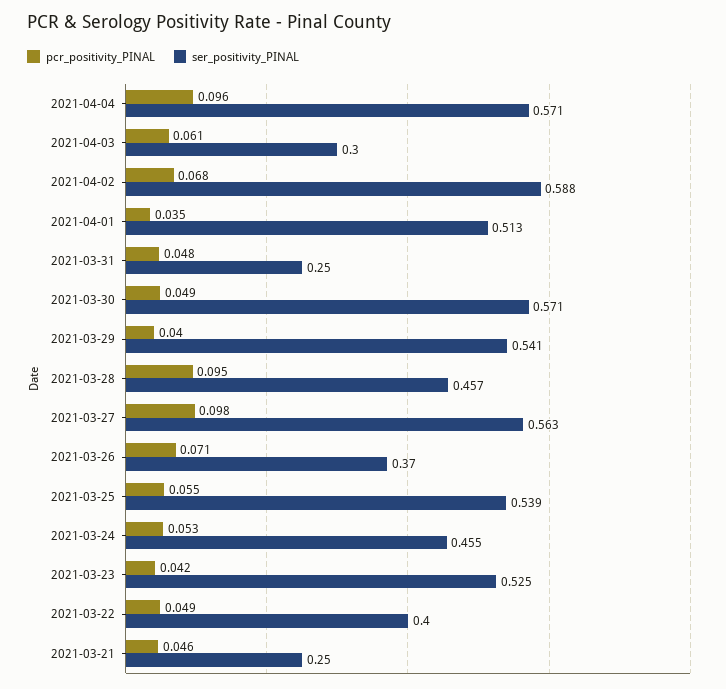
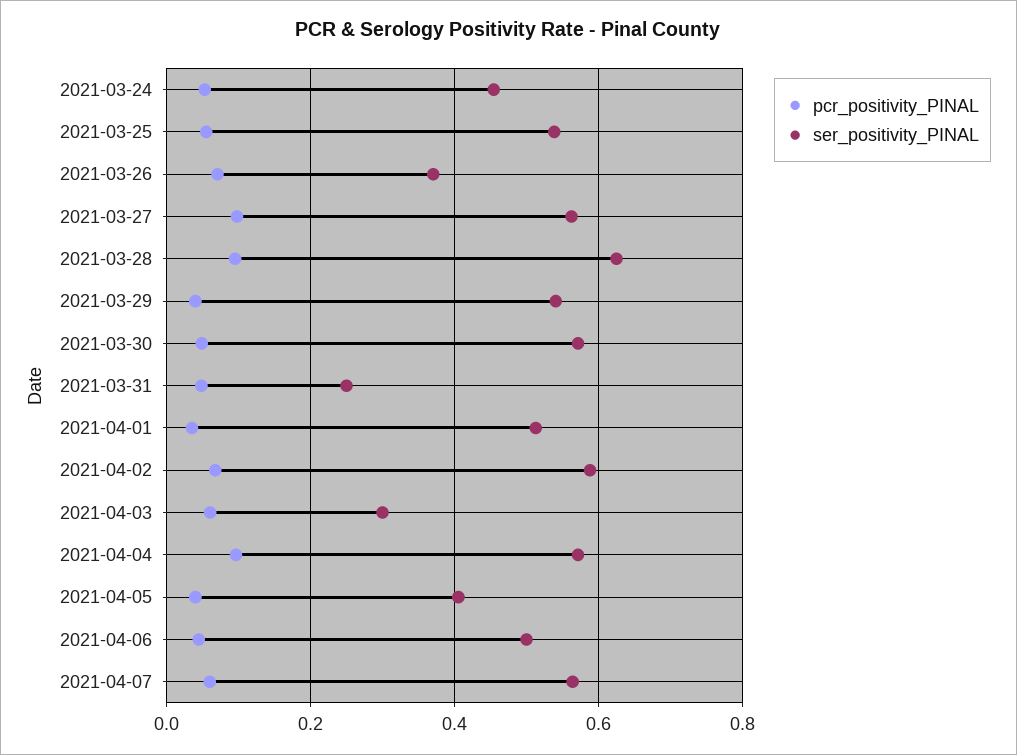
ser_positivity_PINAL, 2021-03-28: 0.457 -> 0.62
pcr_positivity_PINAL, 2021-03-23: 0.042 -> none
ser_positivity_PINAL, 2021-03-23: 0.525 -> none
pcr_positivity_PINAL, 2021-03-22: 0.049 -> none
ser_positivity_PINAL, 2021-03-22: 0.4 -> none
pcr_positivity_PINAL, 2021-03-21: 0.046 -> none
ser_positivity_PINAL, 2021-03-21: 0.25 -> none
pcr_positivity_PINAL, 2021-04-05: none -> 0.04
ser_positivity_PINAL, 2021-04-05: none -> 0.4
pcr_positivity_PINAL, 2021-04-06: none -> 0.04
ser_positivity_PINAL, 2021-04-06: none -> 0.5
pcr_positivity_PINAL, 2021-04-07: none -> 0.06
ser_positivity_PINAL, 2021-04-07: none -> 0.56

